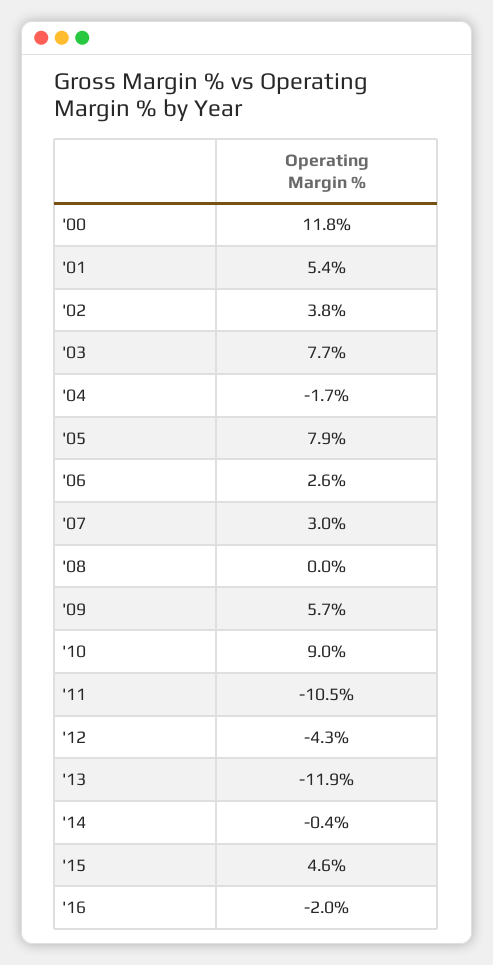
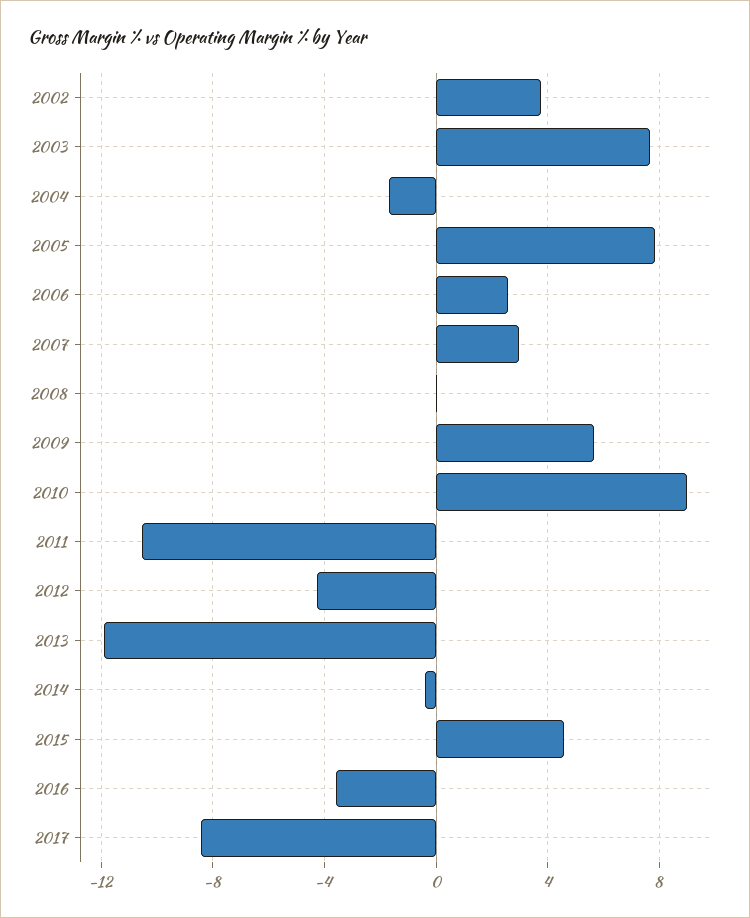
'00: 11.8 -> none
'01: 5.4 -> none
'16: -2 -> -3.5
2017: none -> -8.5

